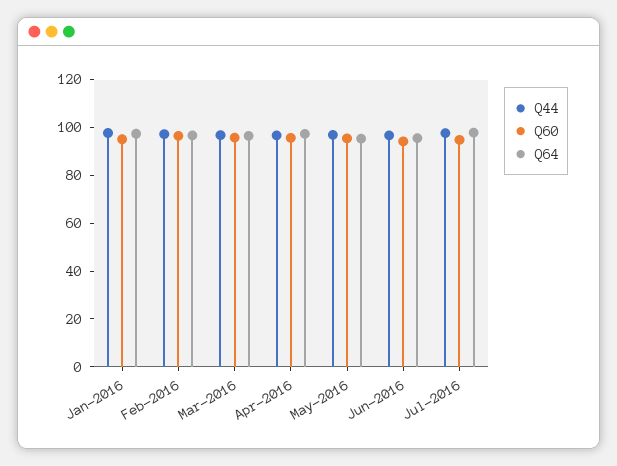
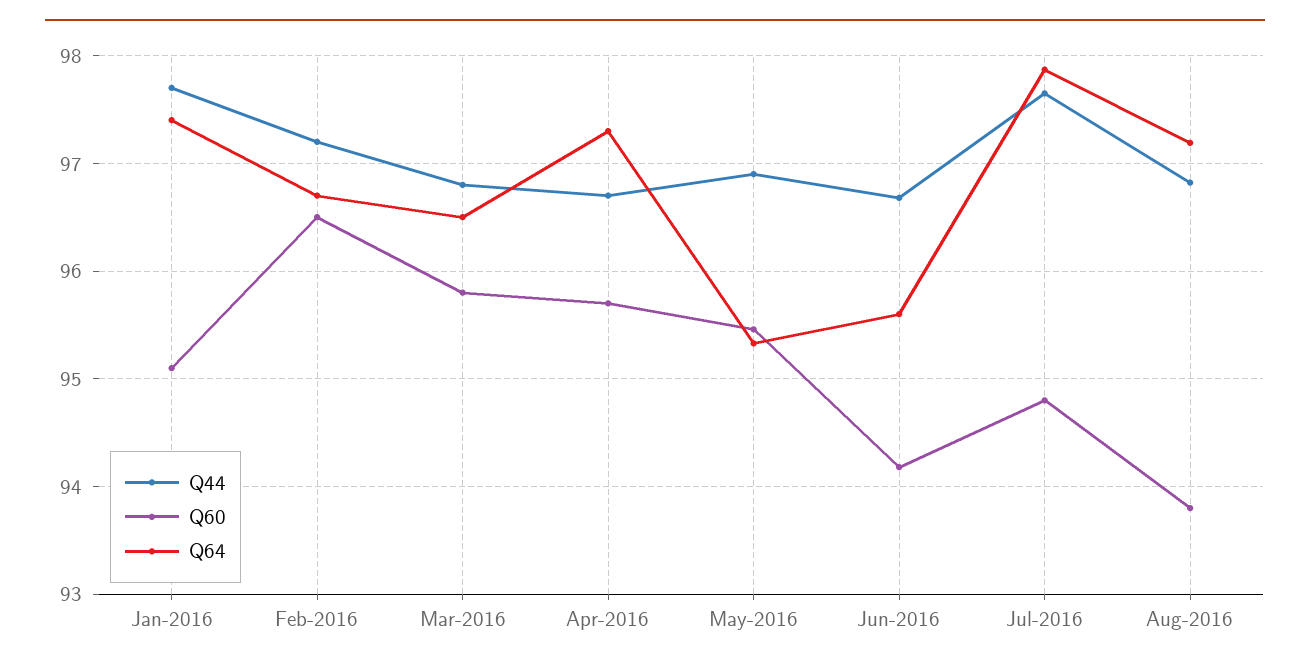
Q44, Aug-2016: none -> 96.8
Q60, Aug-2016: none -> 93.8
Q64, Aug-2016: none -> 97.2

